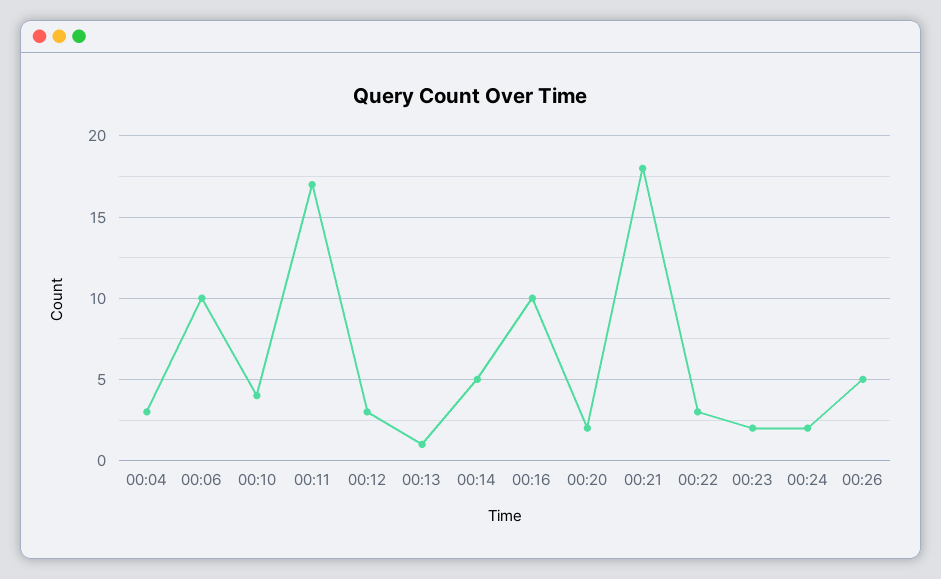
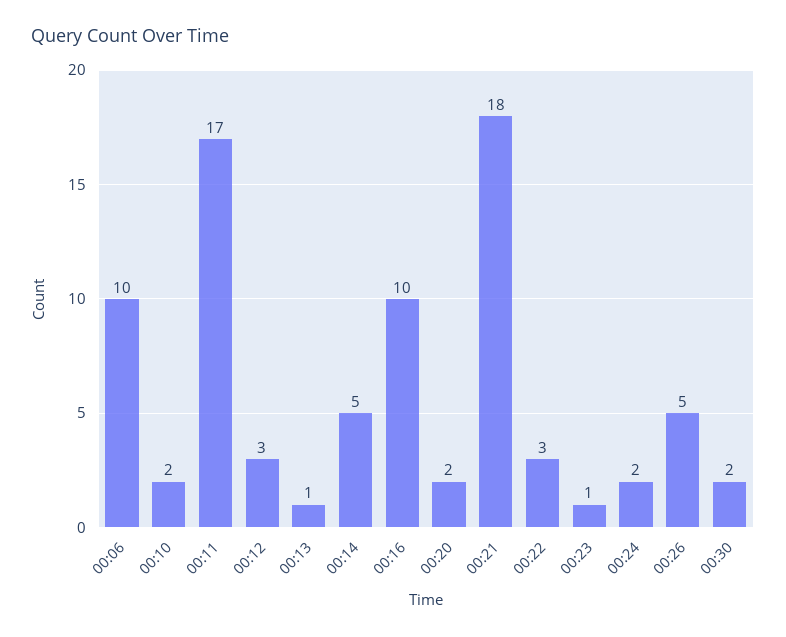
00:04: 3 -> none
00:10: 4 -> 2
00:23: 2 -> 1
00:30: none -> 2

